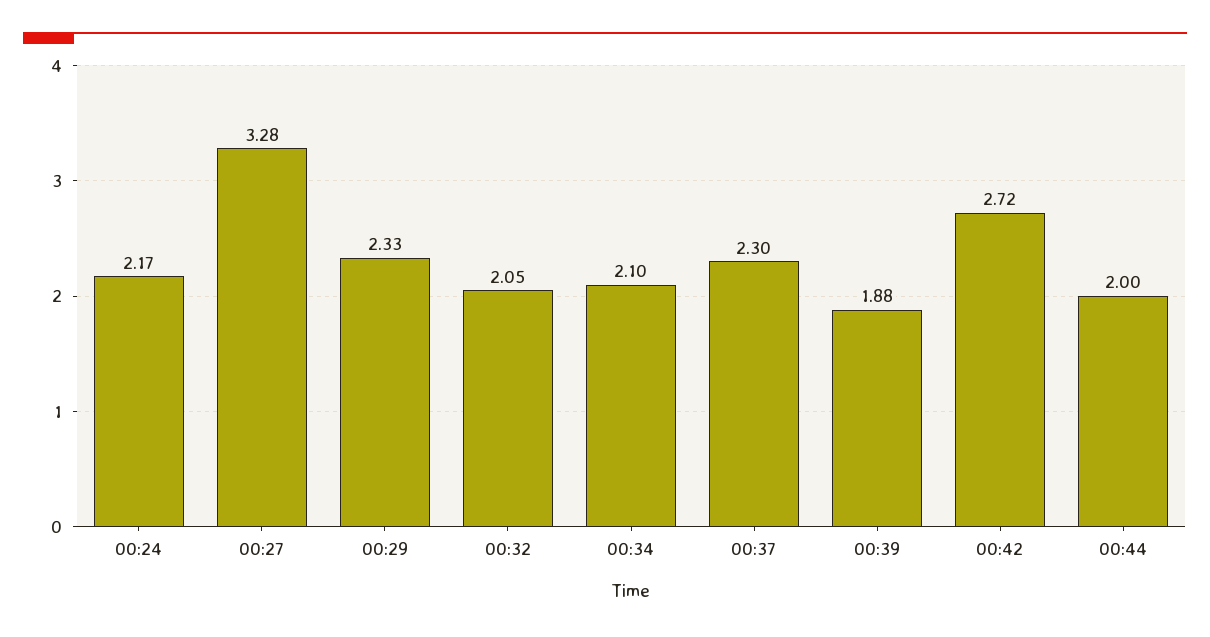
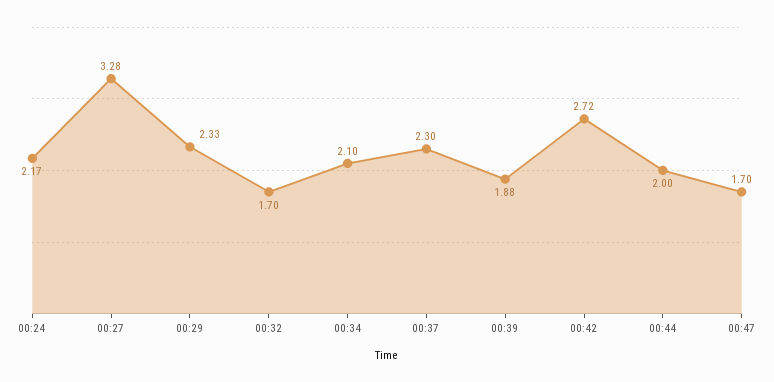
00:32: 2.05 -> 1.7
00:47: none -> 1.7

